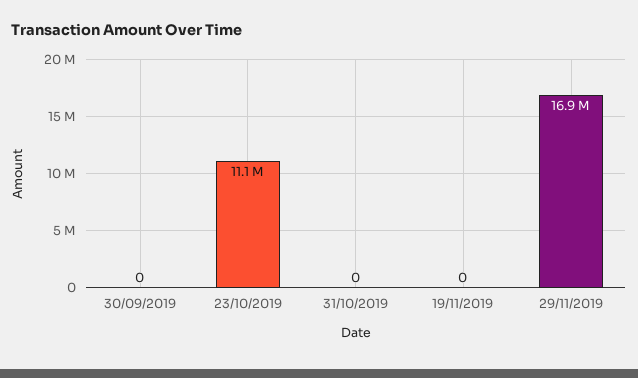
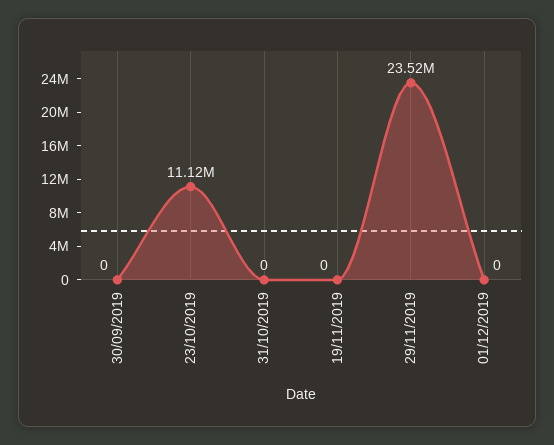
29/11/2019: 16900000 -> 23520000
01/12/2019: none -> 0

